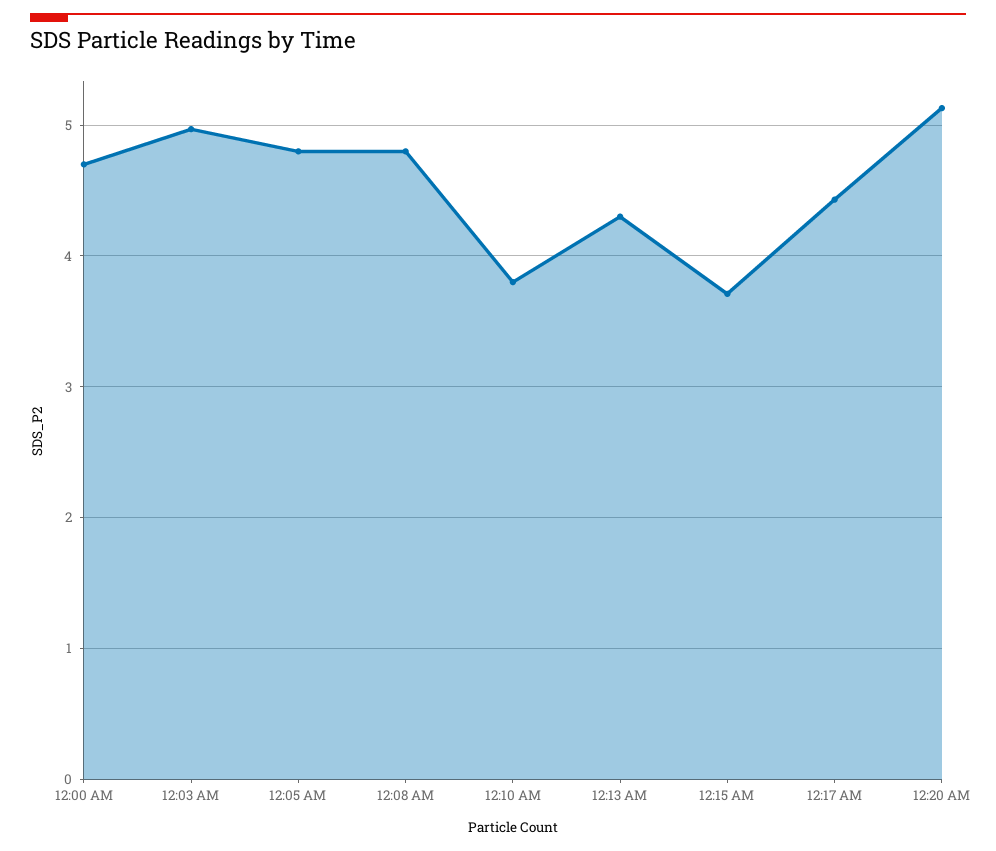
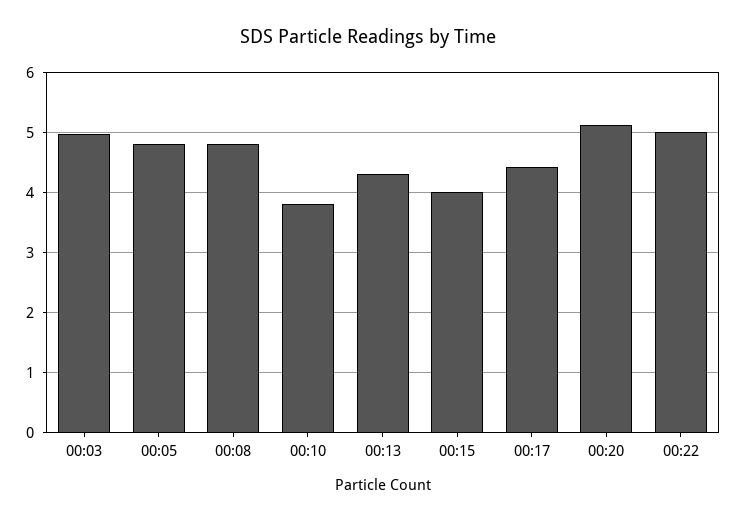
12:00 AM: 4.7 -> none
12:15 AM: 3.7 -> 4
00:22: none -> 5

